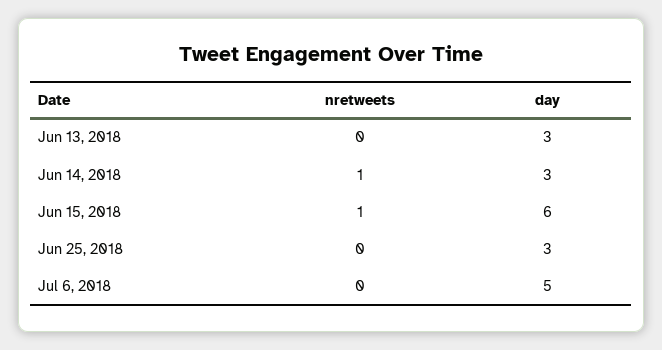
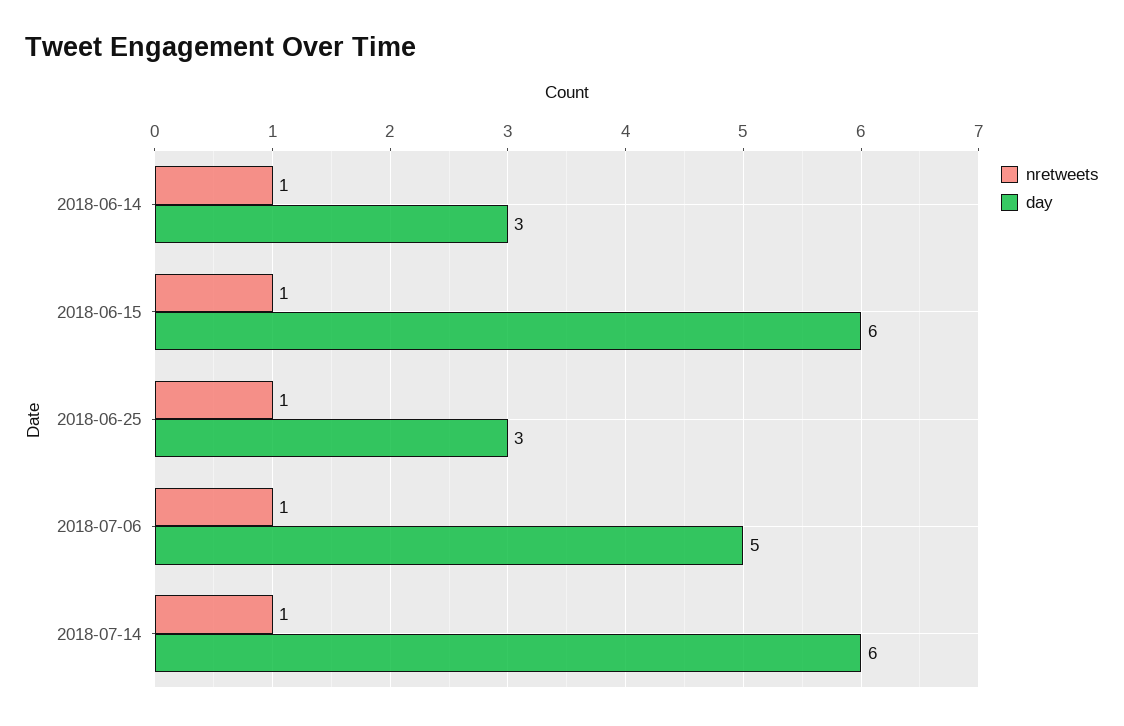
nretweets, Jun 13, 2018: 0 -> none
day, Jun 13, 2018: 3 -> none
nretweets, Jun 25, 2018: 0 -> 1
nretweets, Jul 6, 2018: 0 -> 1
nretweets, 2018-07-14: none -> 1
day, 2018-07-14: none -> 6

